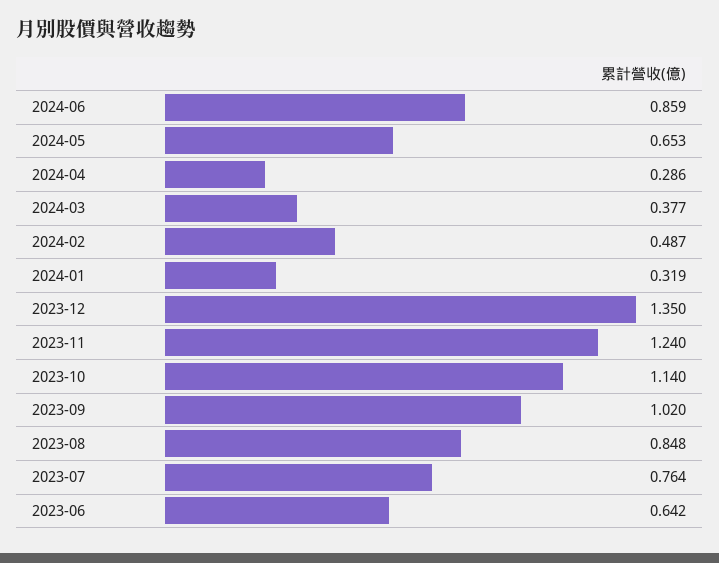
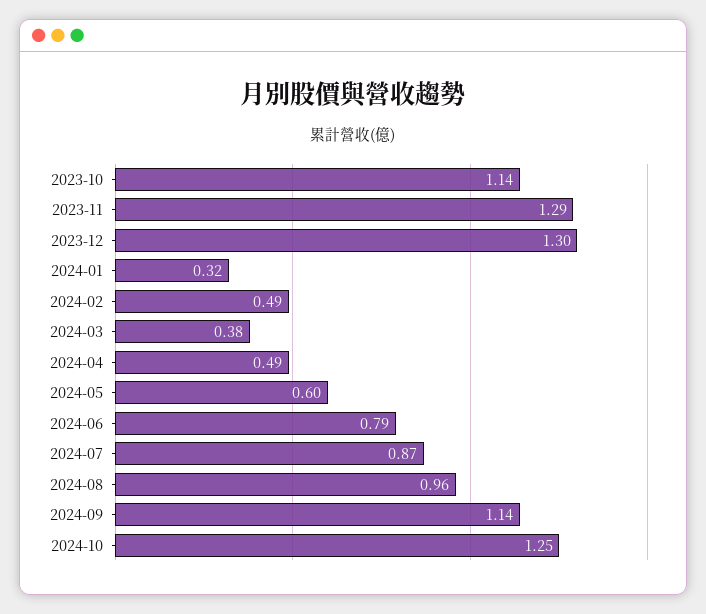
2024-06: 0.859 -> 0.79
2024-05: 0.653 -> 0.6
2024-04: 0.286 -> 0.49
2023-12: 1.35 -> 1.3
2023-11: 1.24 -> 1.29
2023-09: 1.02 -> none
2023-08: 0.848 -> none
2023-07: 0.764 -> none
2023-06: 0.642 -> none
2024-07: none -> 0.87
2024-08: none -> 0.96
2024-09: none -> 1.14
2024-10: none -> 1.25

